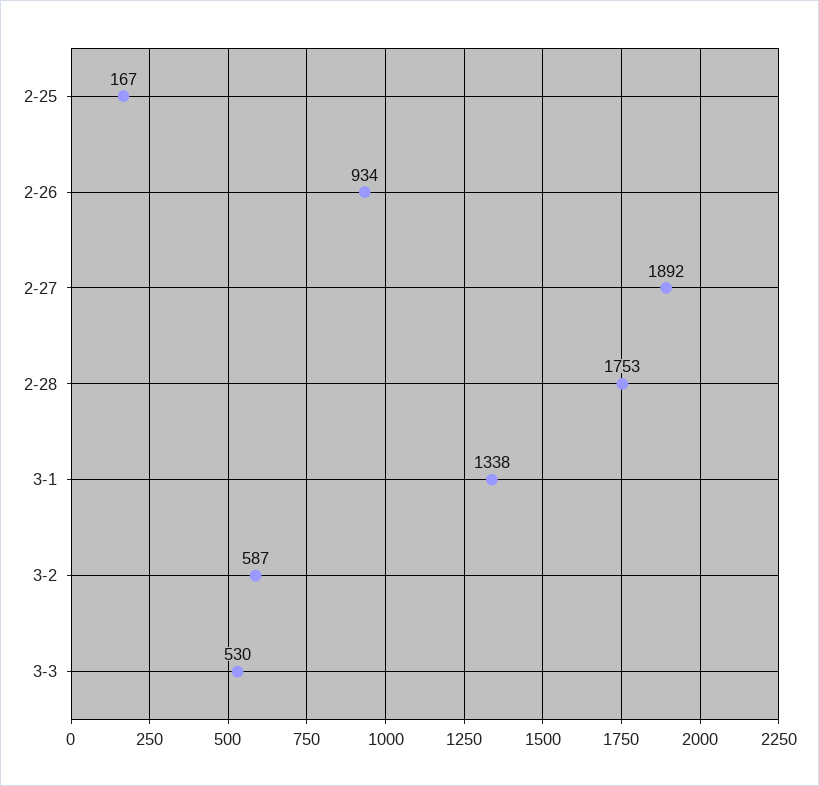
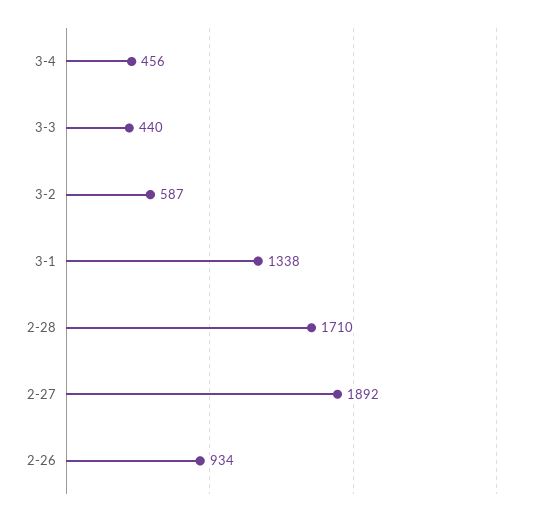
2-25: 167 -> none
2-28: 1753 -> 1710
3-3: 530 -> 440
3-4: none -> 456

